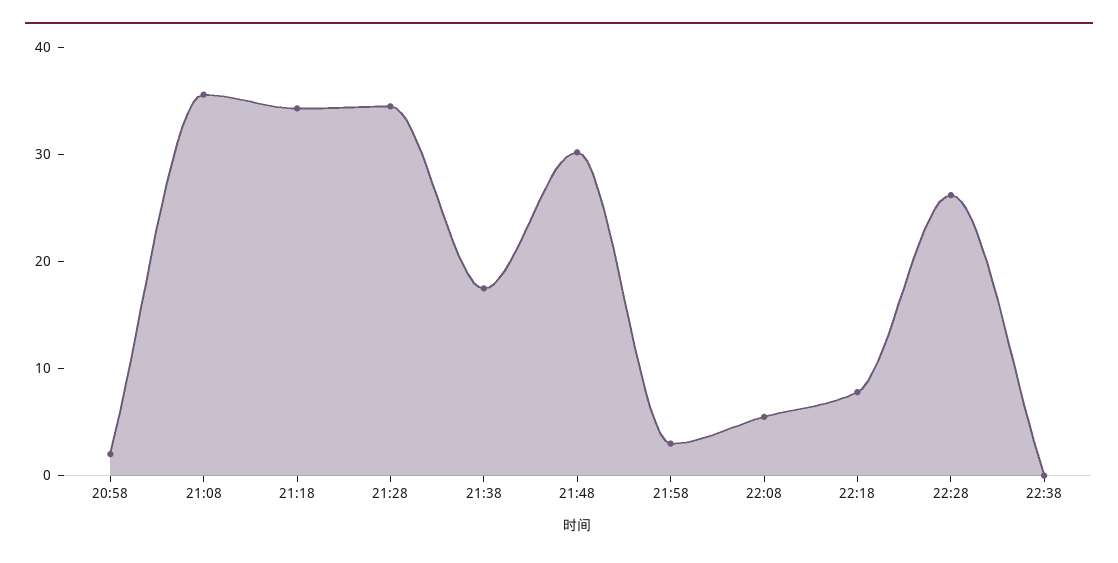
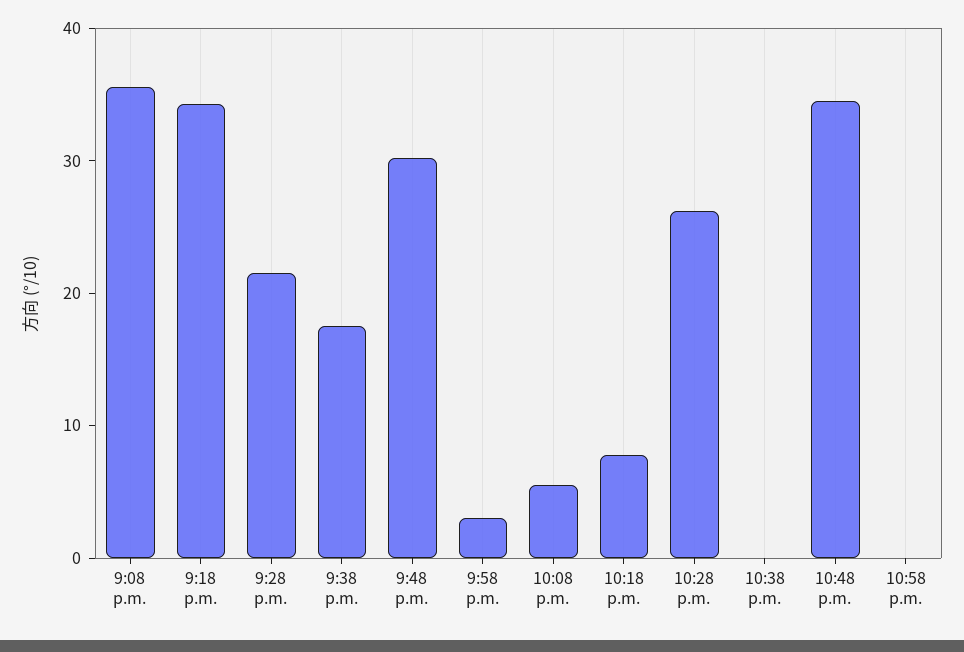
20:58: 2 -> none
21:28: 34 -> 22
10:48 p.m.: none -> 34
10:58 p.m.: none -> 0

